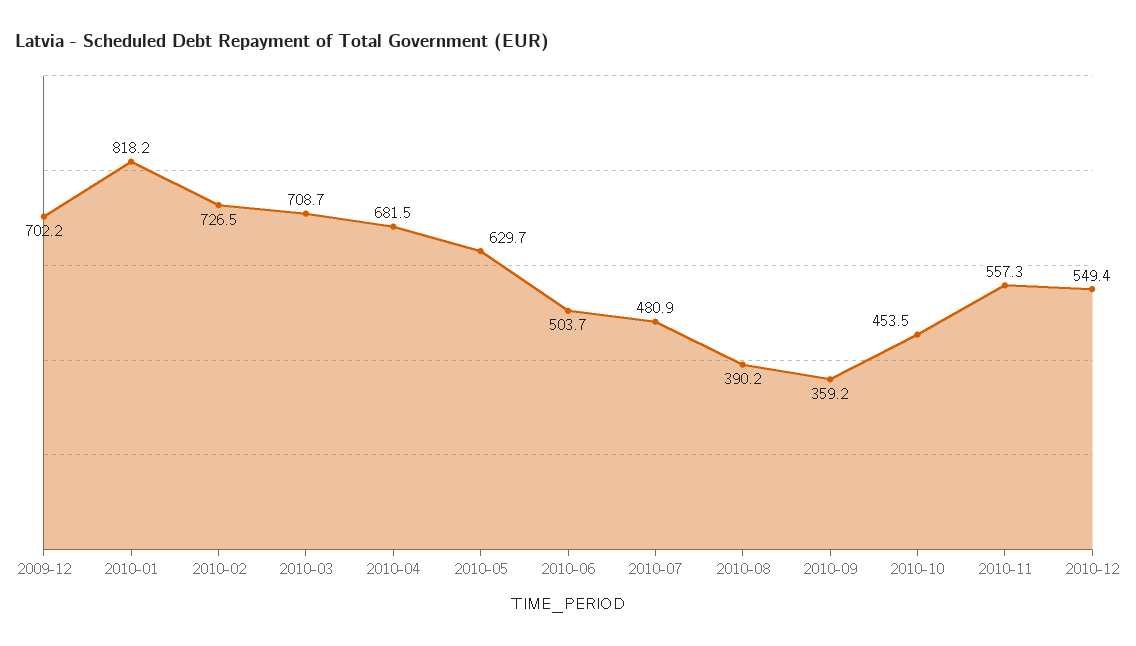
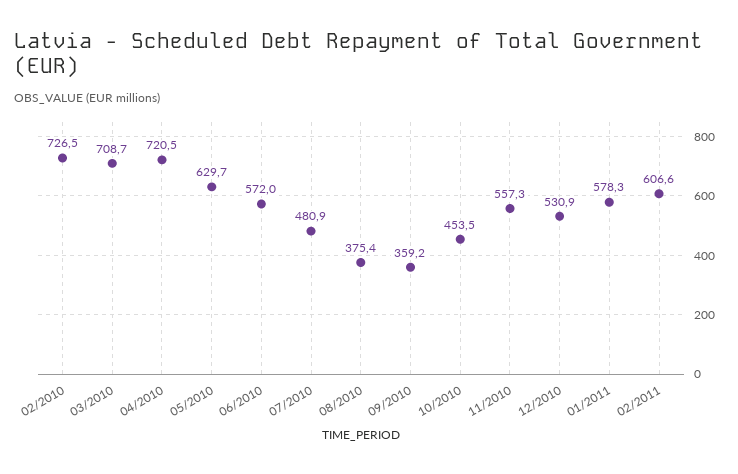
2009-12: 702.2 -> none
2010-01: 818.2 -> none
2010-04: 681.5 -> 720.5
2010-06: 503.7 -> 572
2010-08: 390.2 -> 375.4
2010-12: 549.4 -> 530.9
01/2011: none -> 578.3
02/2011: none -> 606.6

